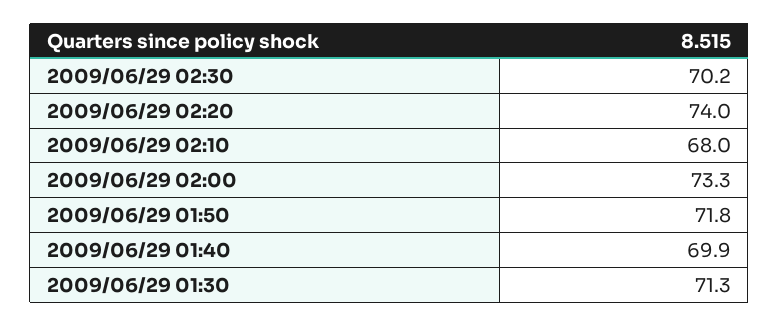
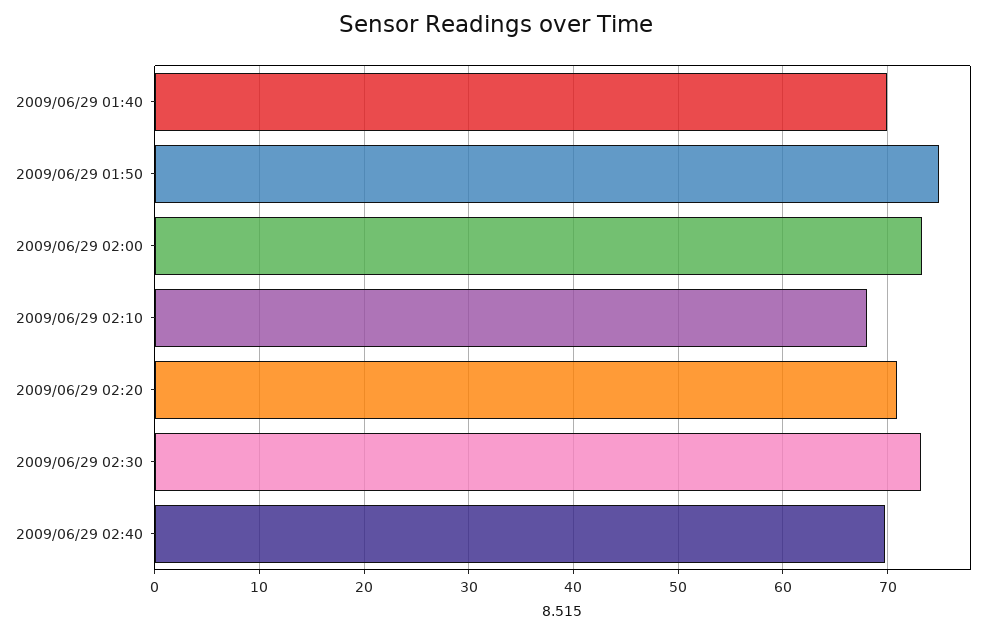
2009/06/29 02:30: 70.2 -> 73
2009/06/29 02:20: 74 -> 71
2009/06/29 01:50: 71.8 -> 75
2009/06/29 01:30: 71.3 -> none
2009/06/29 02:40: none -> 70

